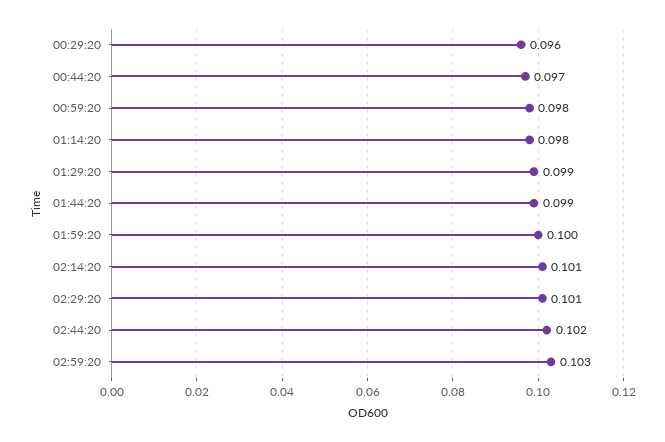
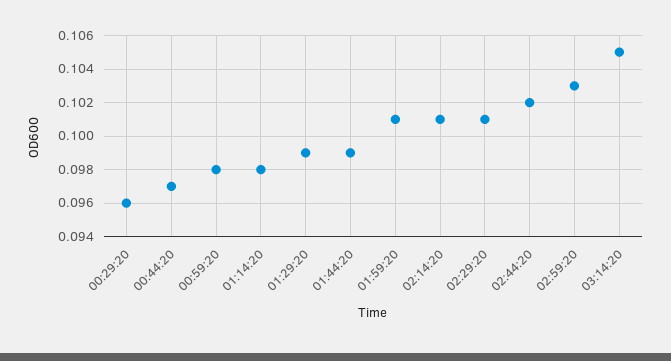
01:59:20: 0.1 -> 0.101
03:14:20: none -> 0.105

